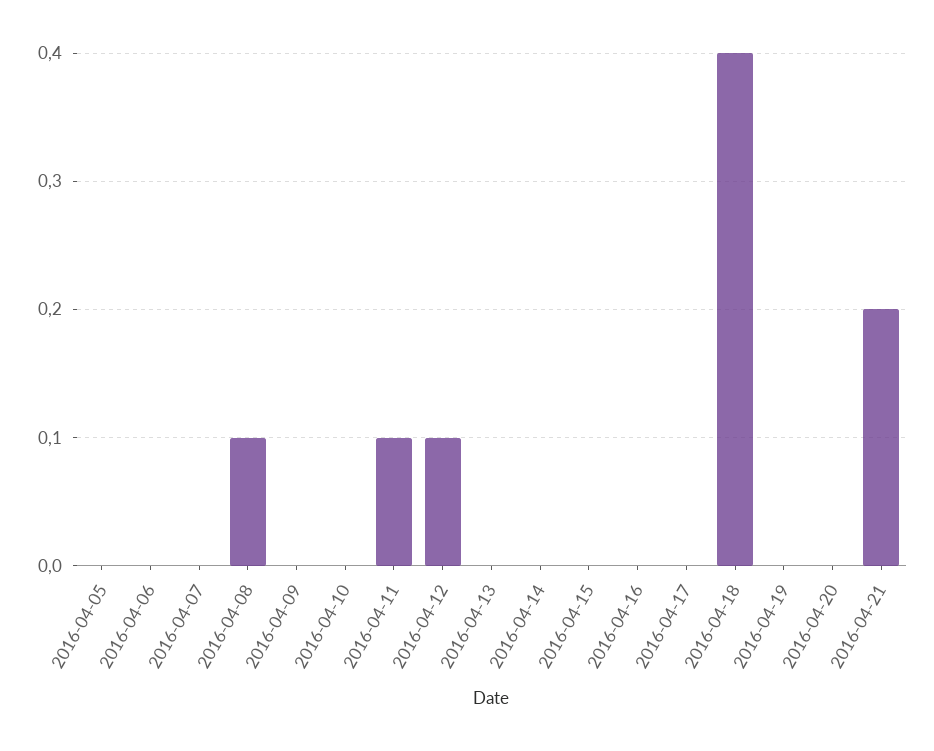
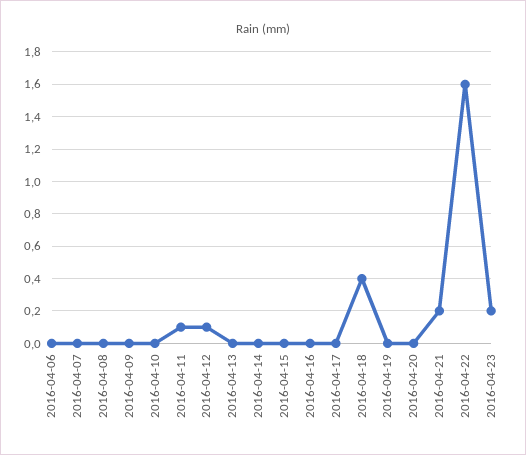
2016-04-05: 0 -> none
2016-04-08: 0.1 -> 0
2016-04-22: none -> 1.6
2016-04-23: none -> 0.2

